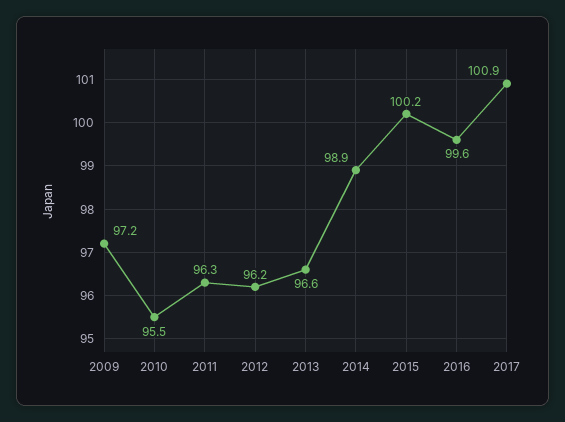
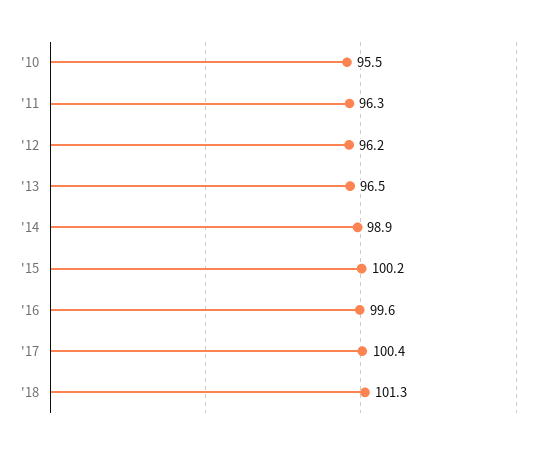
2009: 97.2 -> none
2013: 96.6 -> 96.5
2017: 100.9 -> 100.4
'18: none -> 101.3

